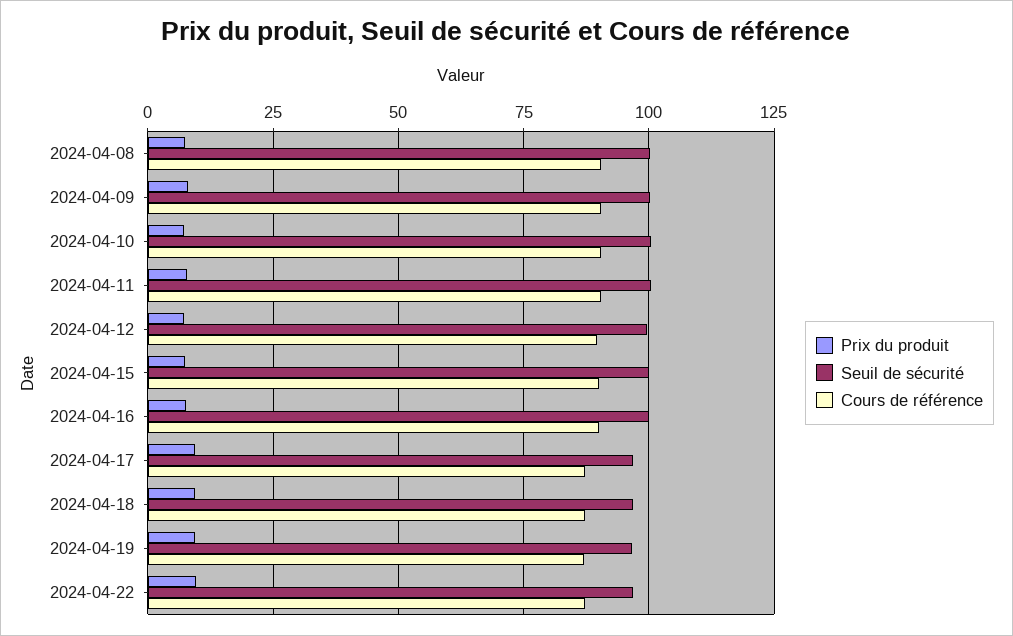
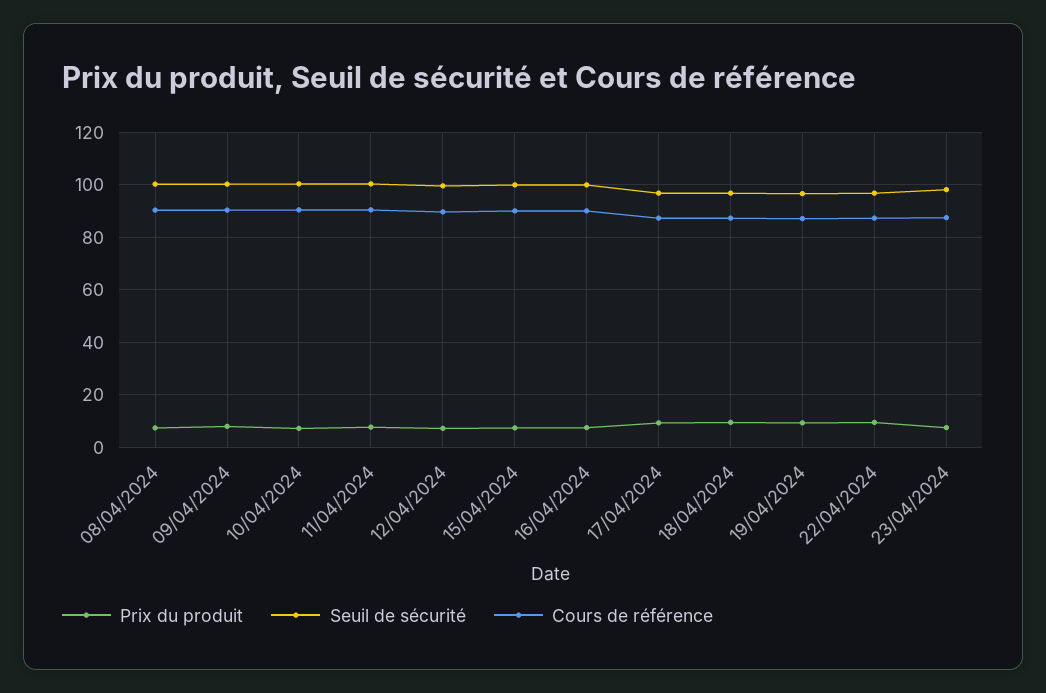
Prix du produit, 23/04/2024: none -> 7.5
Seuil de sécurité, 23/04/2024: none -> 97.5
Cours de référence, 23/04/2024: none -> 87.5

